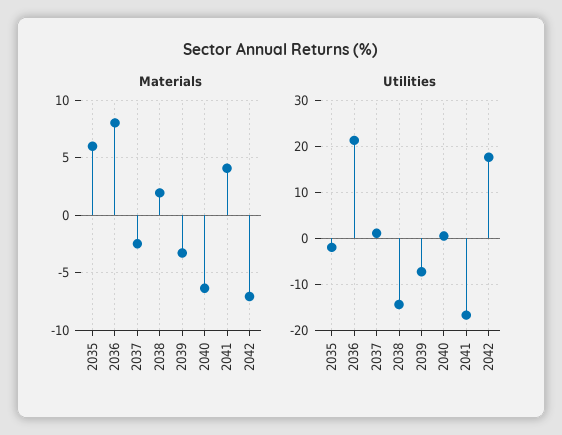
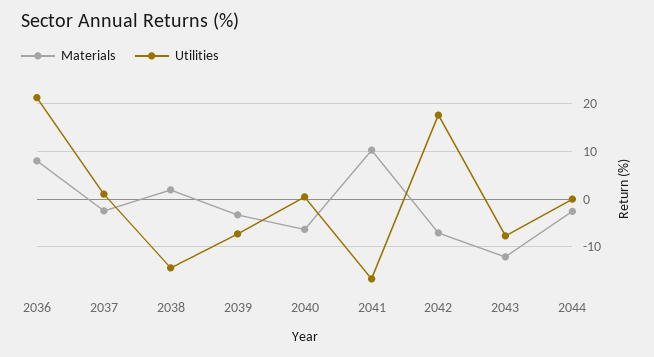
Materials, 2035: 6 -> none
Materials, 2041: 4 -> 10
Utilities, 2035: -2 -> none
Materials, 2043: none -> -12
Utilities, 2043: none -> -8
Materials, 2044: none -> -2
Utilities, 2044: none -> 0

